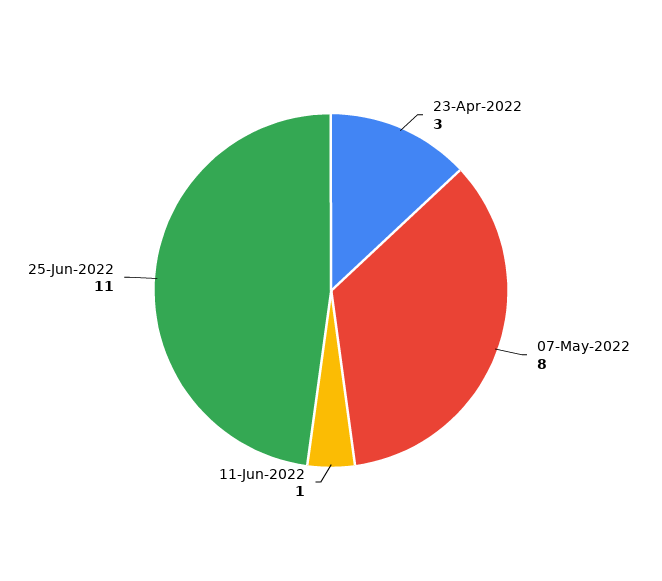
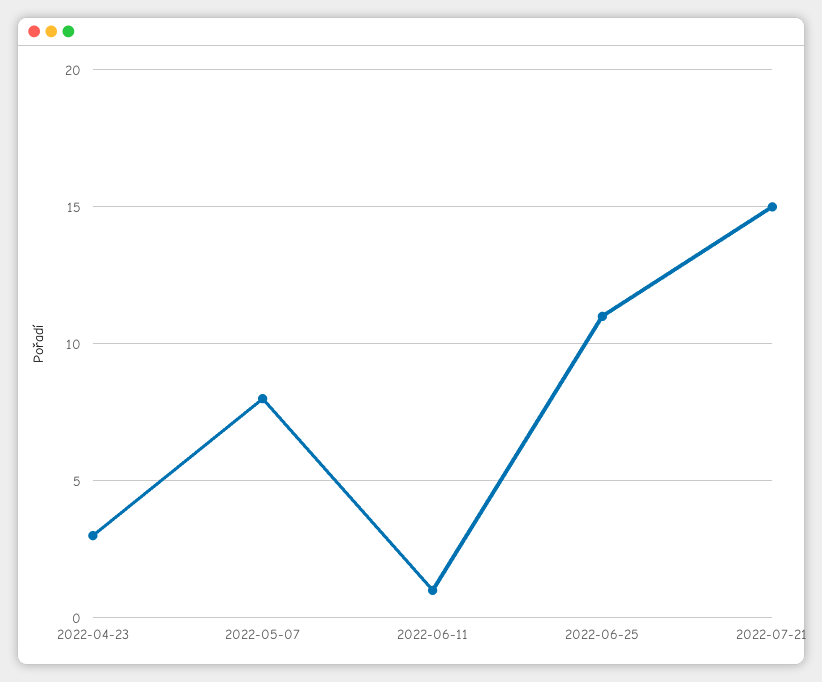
2022-07-21: none -> 15

